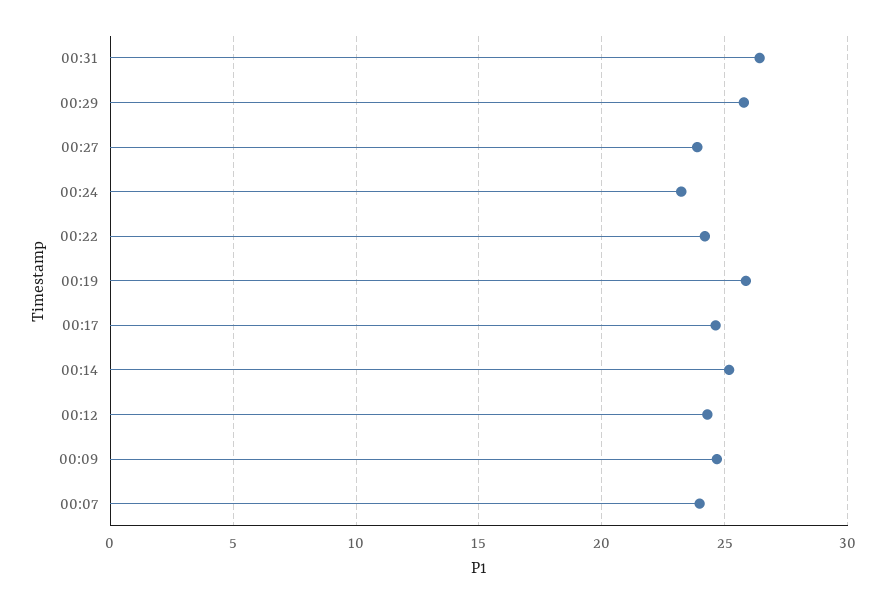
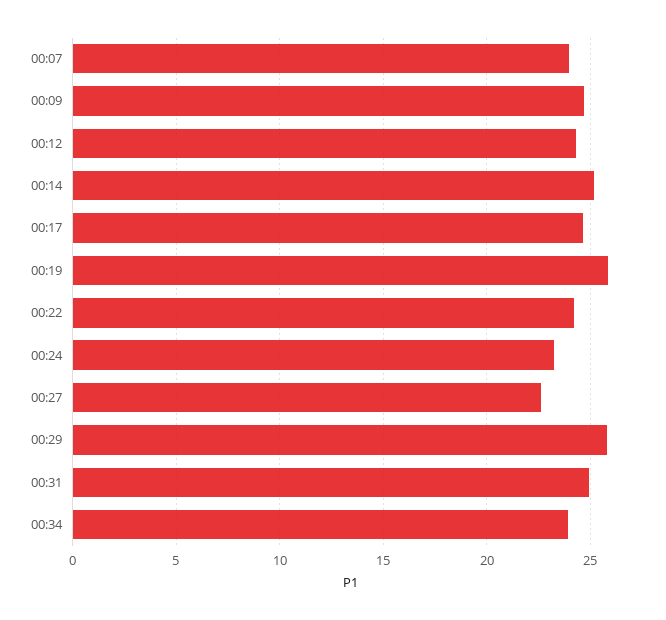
00:31: 26.5 -> 25
00:27: 24 -> 22.5
00:34: none -> 24

